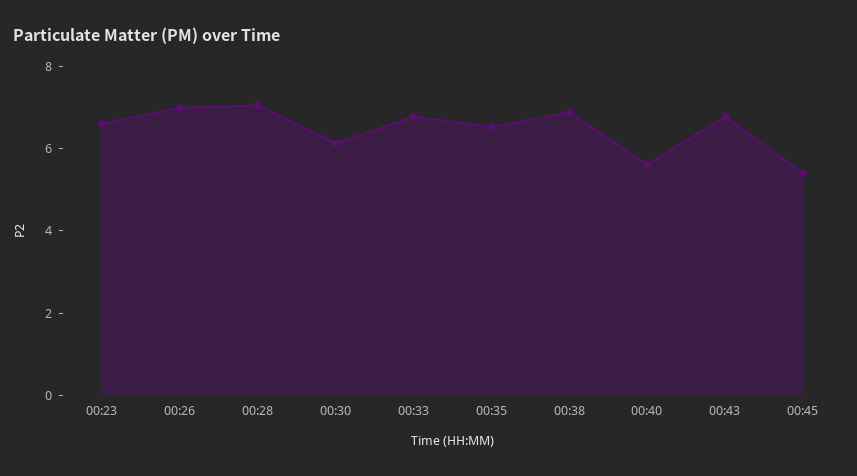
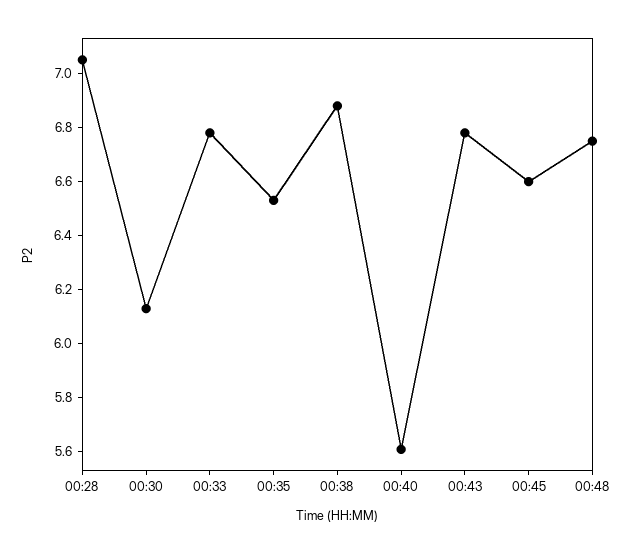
00:23: 6.5 -> none
00:26: 7 -> none
00:45: 5.5 -> 6.6
00:48: none -> 6.75

